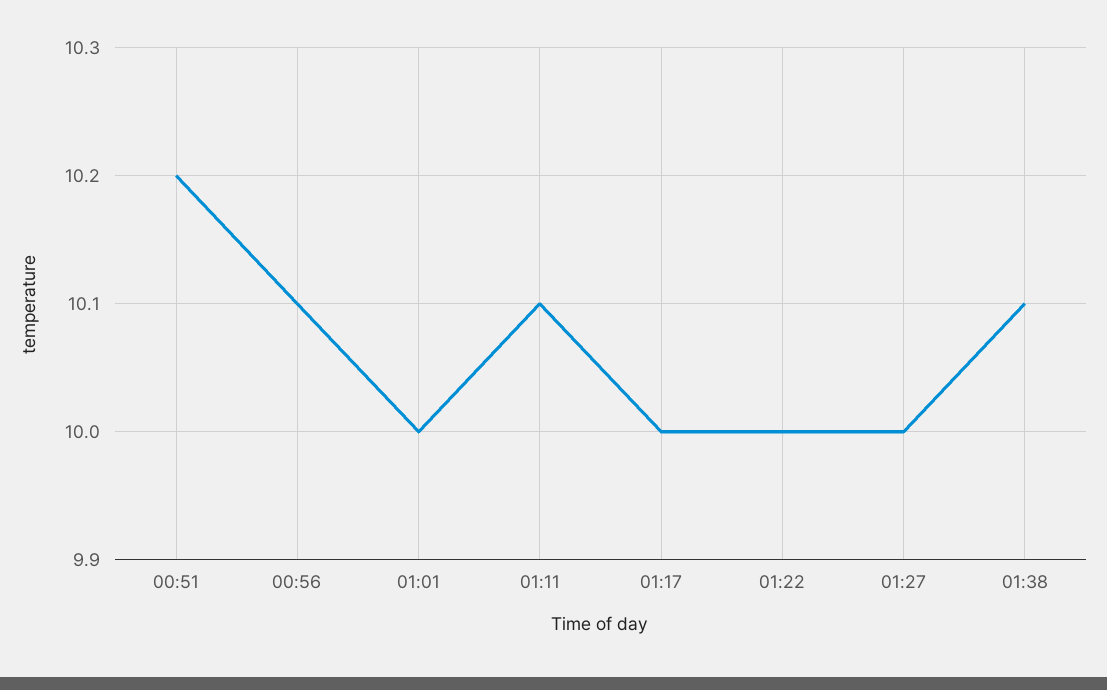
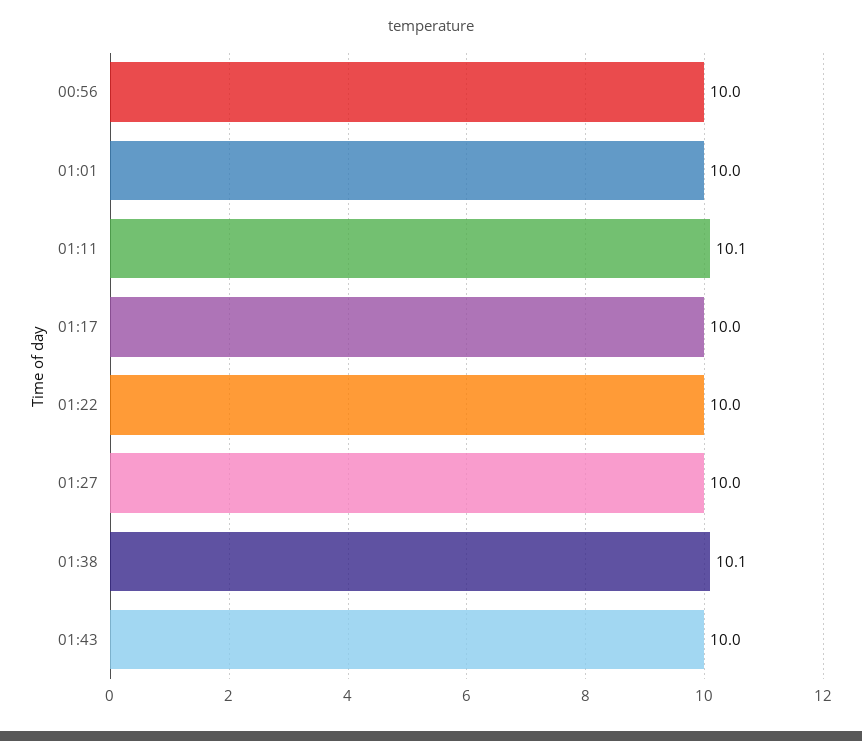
00:51: 10.2 -> none
00:56: 10.1 -> 10
01:43: none -> 10

